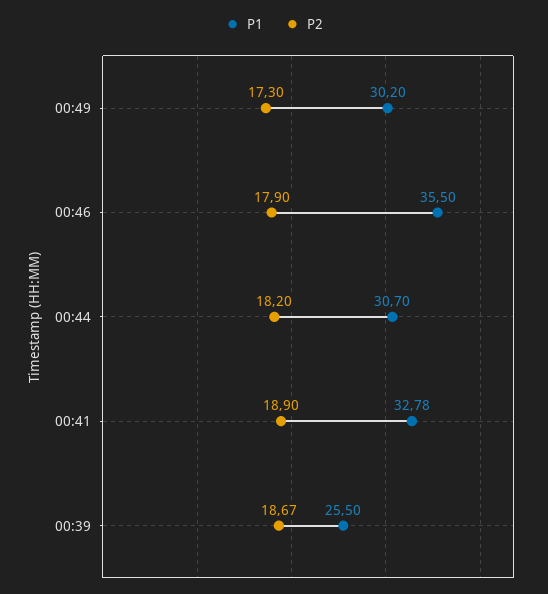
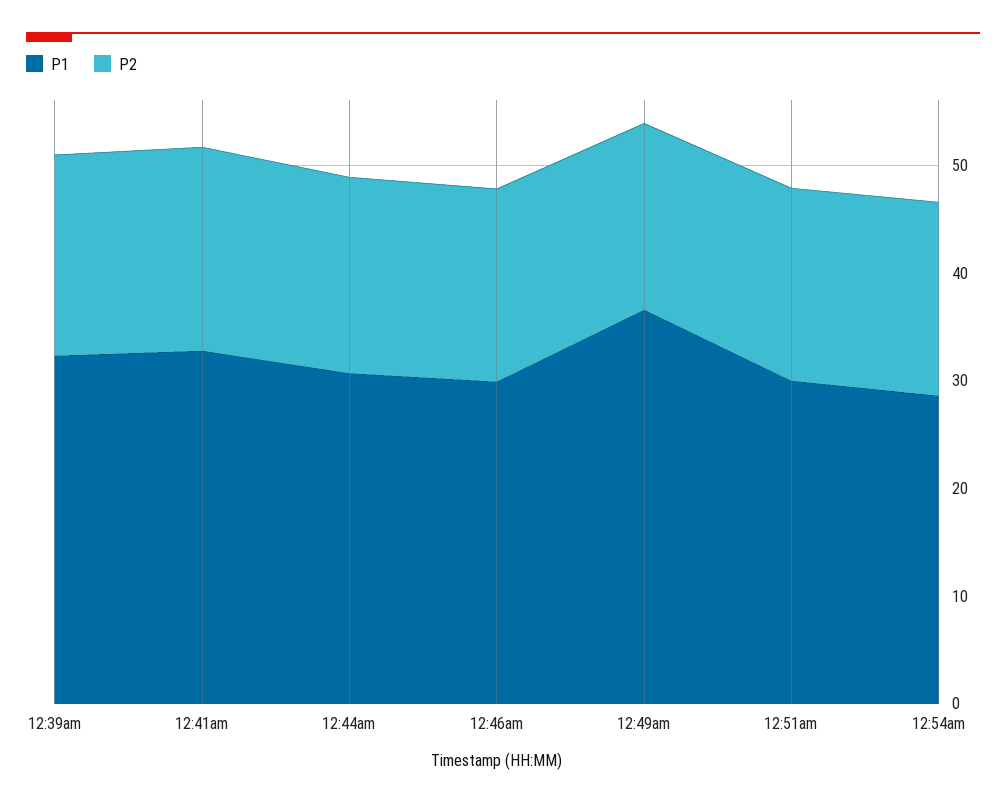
P1, 00:49: 30.2 -> 36
P1, 00:46: 35.5 -> 30
P1, 00:39: 25.5 -> 32
P1, 12:51am: none -> 30
P2, 12:51am: none -> 18
P1, 12:54am: none -> 28
P2, 12:54am: none -> 18

